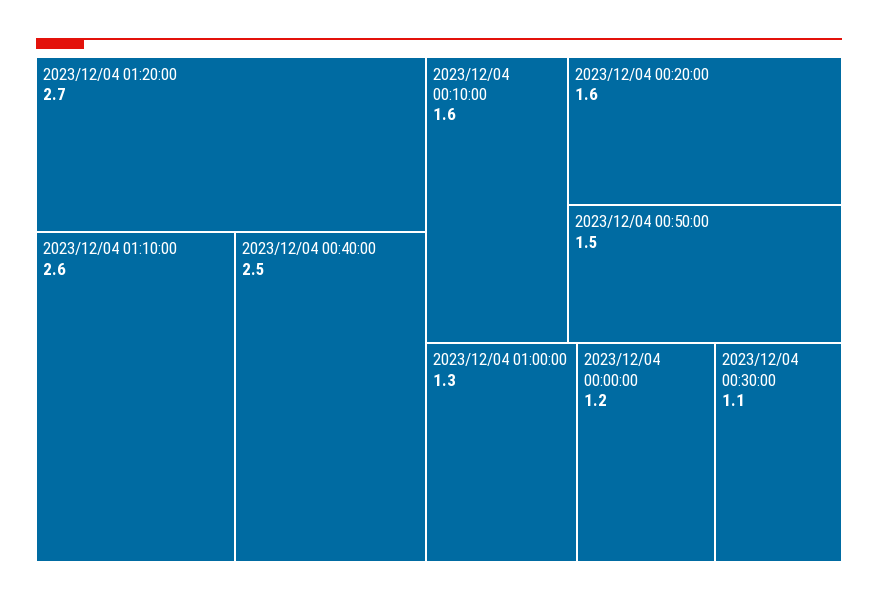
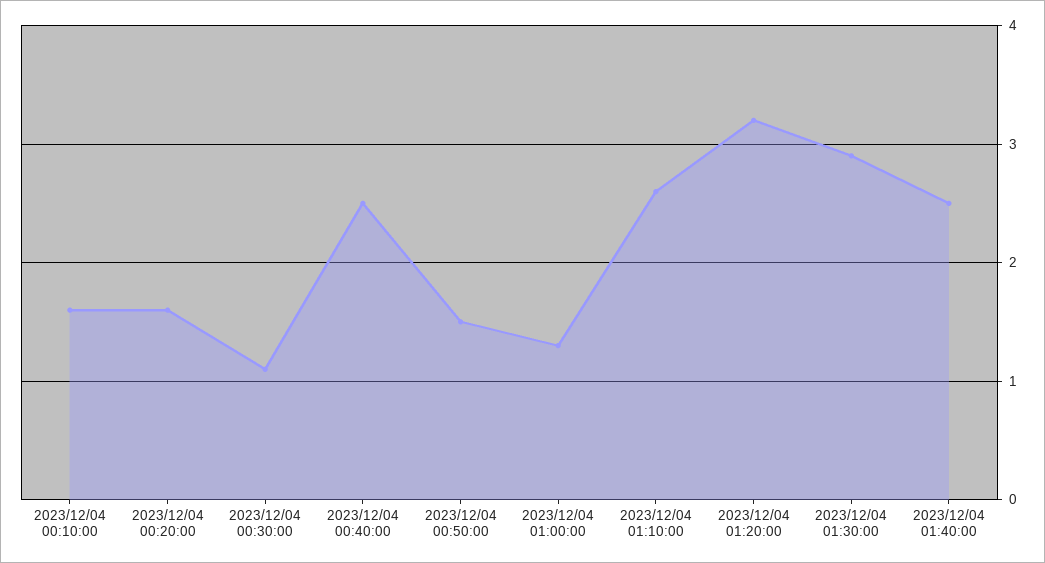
2023/12/04 01:20:00: 2.7 -> 3.2
2023/12/04 00:00:00: 1.2 -> none
2023/12/04 01:30:00: none -> 2.9
2023/12/04 01:40:00: none -> 2.5

